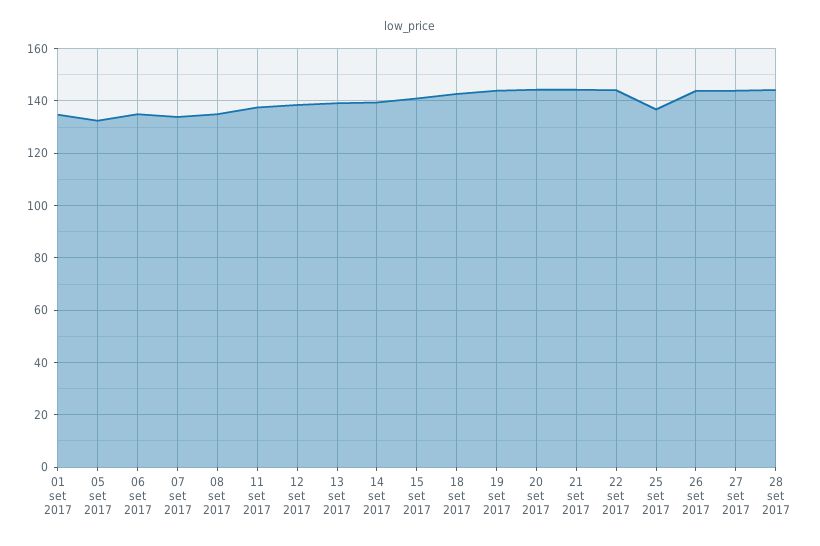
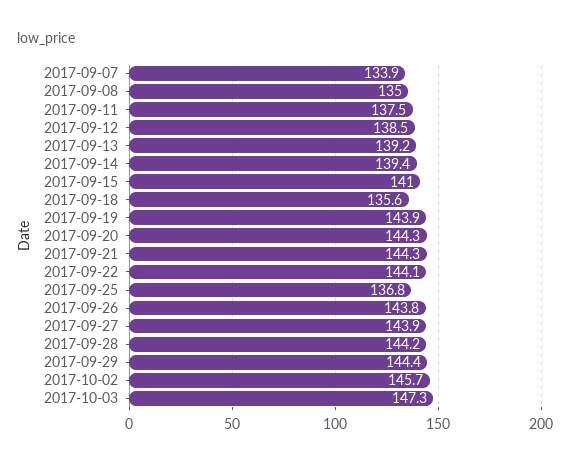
01 set 2017: 135 -> none
05 set 2017: 132.5 -> none
06 set 2017: 135 -> none
18 set 2017: 142.5 -> 135.6
2017-09-29: none -> 144.4
2017-10-02: none -> 145.7
2017-10-03: none -> 147.3

